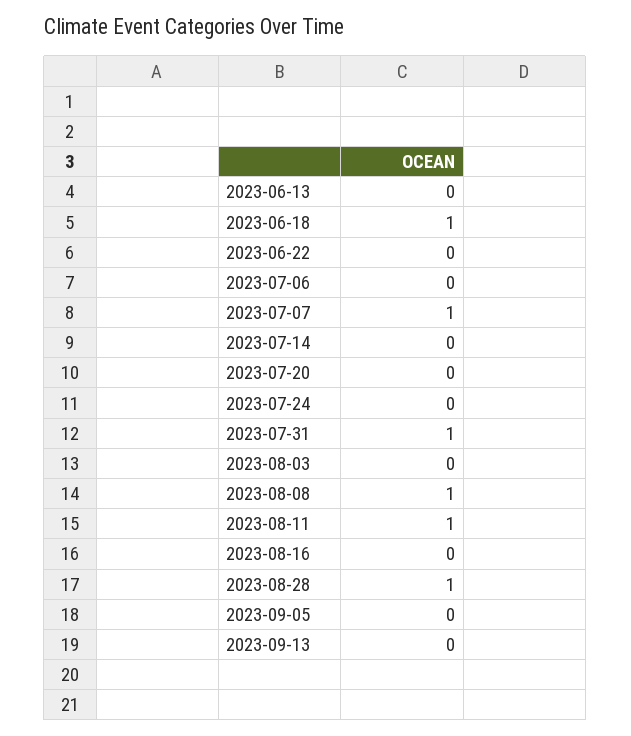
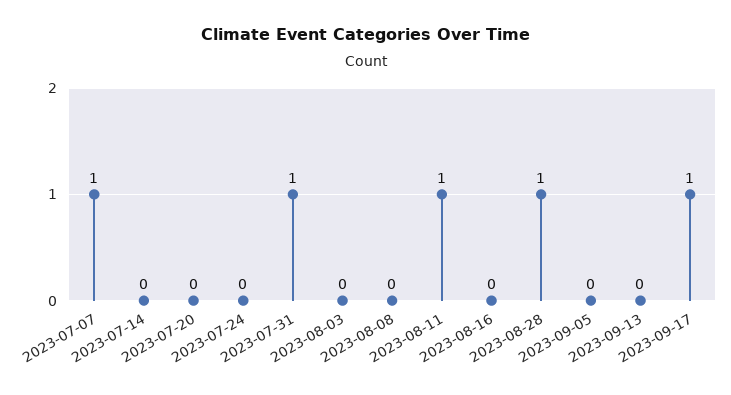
2023-06-13: 0 -> none
2023-06-18: 1 -> none
2023-06-22: 0 -> none
2023-07-06: 0 -> none
2023-08-08: 1 -> 0
2023-09-17: none -> 1

